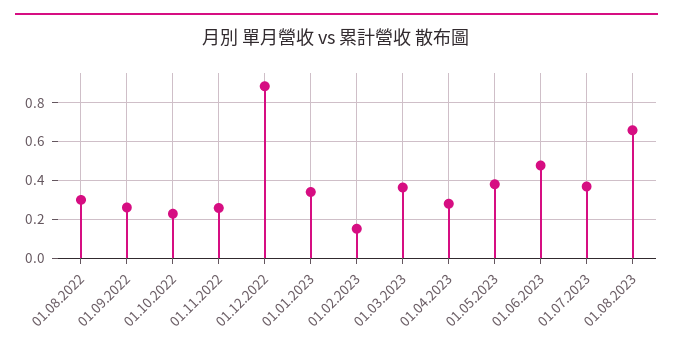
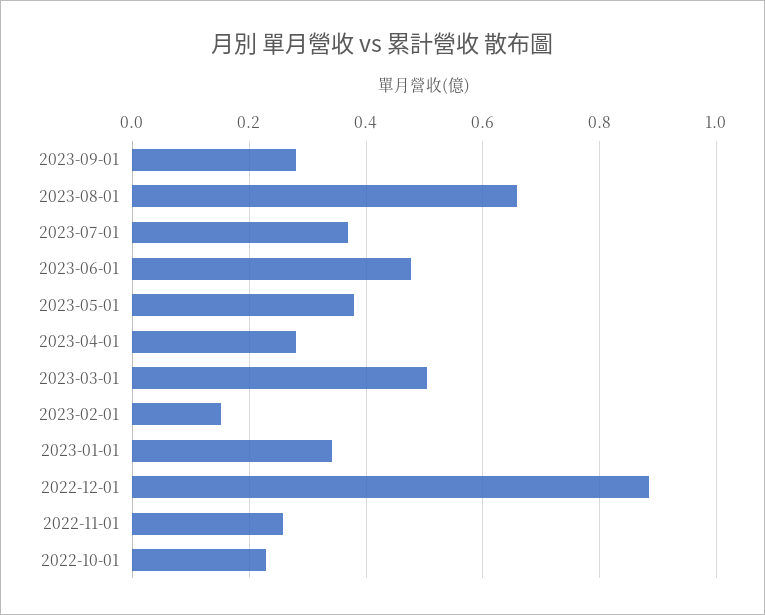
01.08.2022: 0.3 -> none
01.09.2022: 0.25 -> none
01.03.2023: 0.35 -> 0.5
2023-09-01: none -> 0.28

